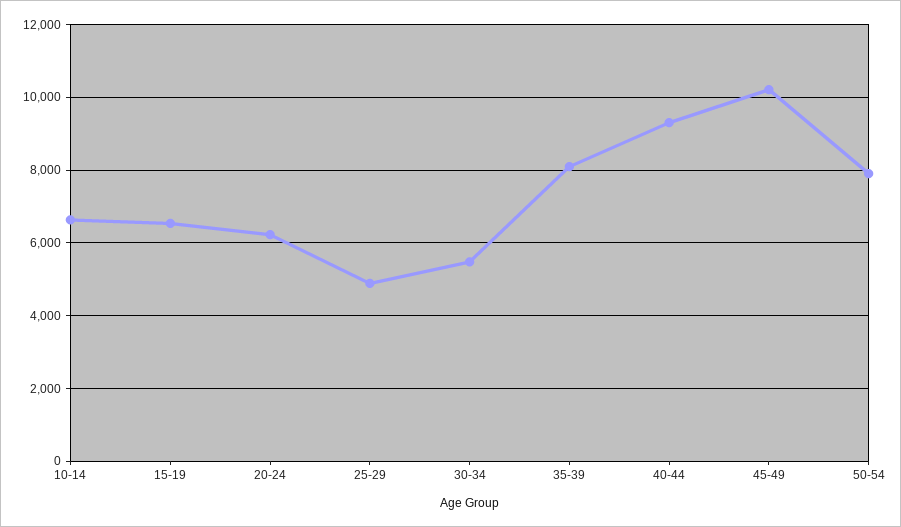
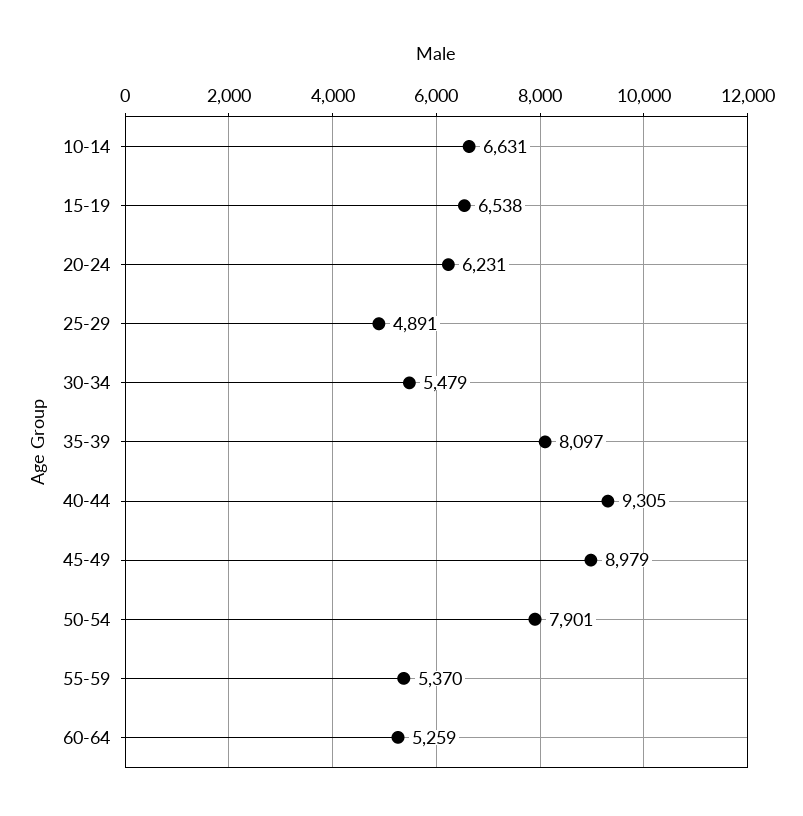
45-49: 10200 -> 8979
55-59: none -> 5370
60-64: none -> 5259

